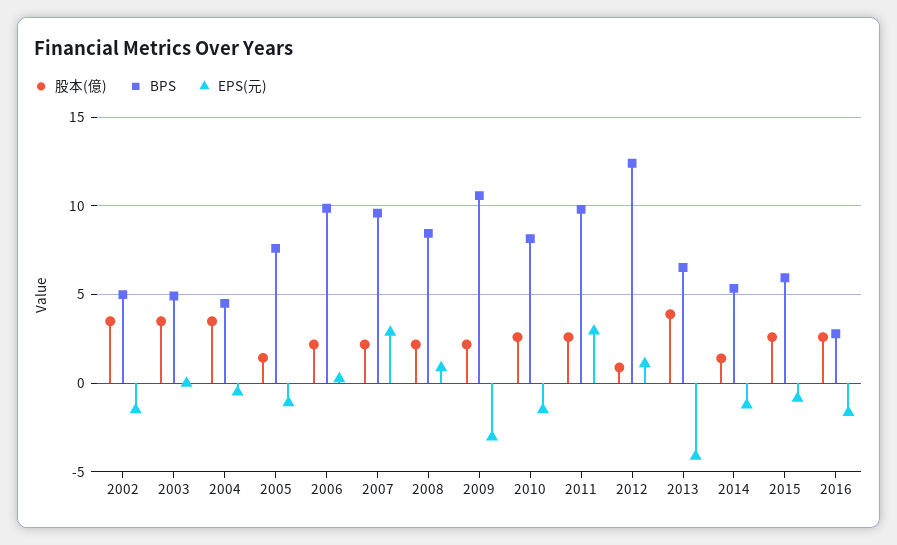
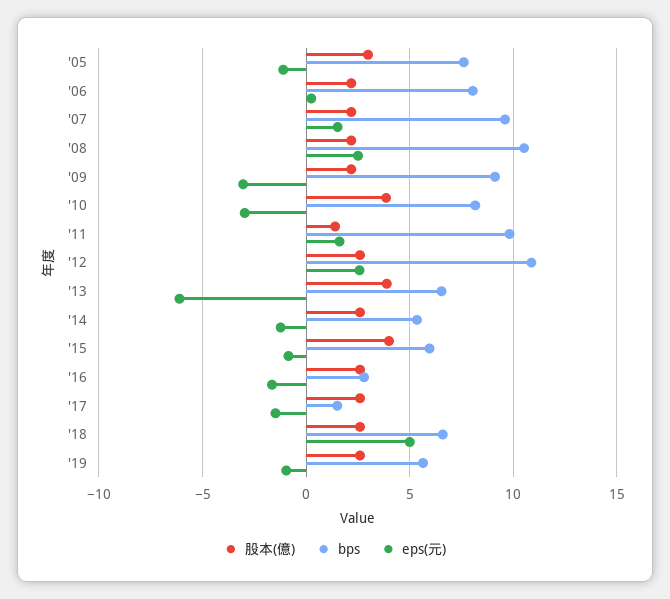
股本(億), 2002: 3.5 -> none
BPS, 2002: 5 -> none
EPS(元), 2002: -1.5 -> none
股本(億), 2003: 3.5 -> none
BPS, 2003: 5 -> none
EPS(元), 2003: 0 -> none
股本(億), 2004: 3.5 -> none
BPS, 2004: 4.5 -> none
EPS(元), 2004: -0.5 -> none
股本(億), 2005: 1.5 -> 3
BPS, 2006: 10 -> 8
EPS(元), 2007: 3 -> 1.5
BPS, 2008: 8.5 -> 10.5
EPS(元), 2008: 1 -> 2.5
BPS, 2009: 10.5 -> 9
股本(億), 2010: 2.5 -> 4
EPS(元), 2010: -1.5 -> -3
股本(億), 2011: 2.5 -> 1.5
EPS(元), 2011: 3 -> 1.5
股本(億), 2012: 1 -> 2.5
BPS, 2012: 12.5 -> 11
EPS(元), 2012: 1 -> 2.5
EPS(元), 2013: -4 -> -6
股本(億), 2014: 1.5 -> 2.5
股本(億), 2015: 2.5 -> 4
股本(億), '17: none -> 2.5
BPS, '17: none -> 1.5
EPS(元), '17: none -> -1.5
股本(億), '18: none -> 2.5
BPS, '18: none -> 6.5
EPS(元), '18: none -> 5
股本(億), '19: none -> 2.5
BPS, '19: none -> 5.5
EPS(元), '19: none -> -1

